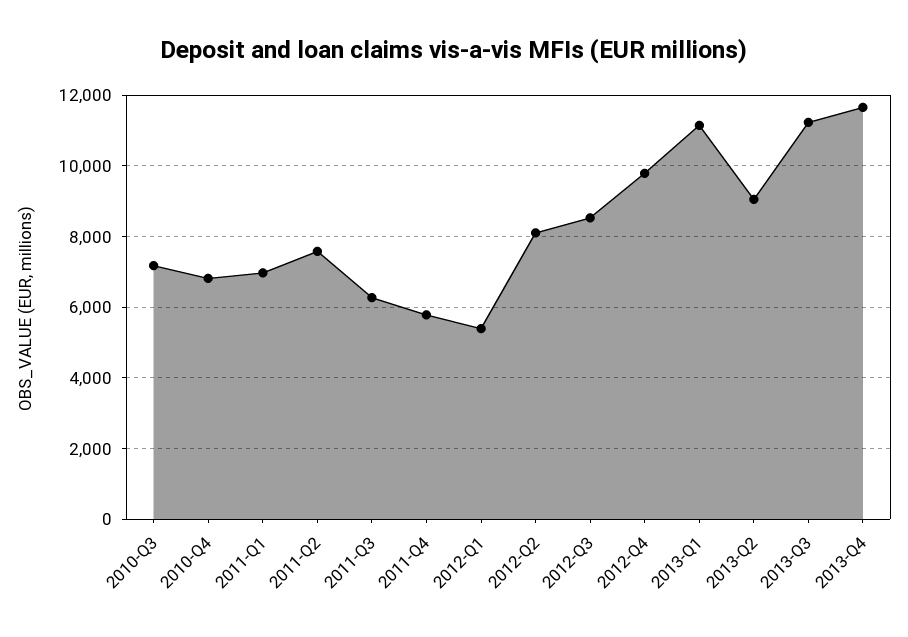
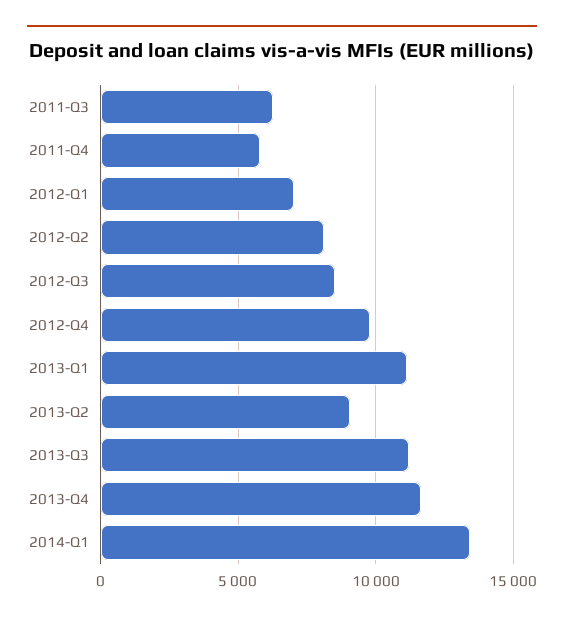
2010-Q3: 7200 -> none
2010-Q4: 6800 -> none
2011-Q1: 7000 -> none
2011-Q2: 7600 -> none
2012-Q1: 5400 -> 7000
2014-Q1: none -> 13500

